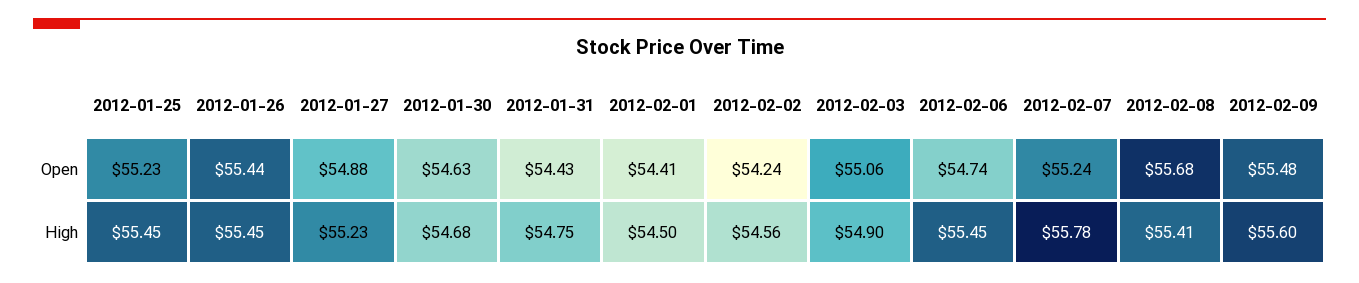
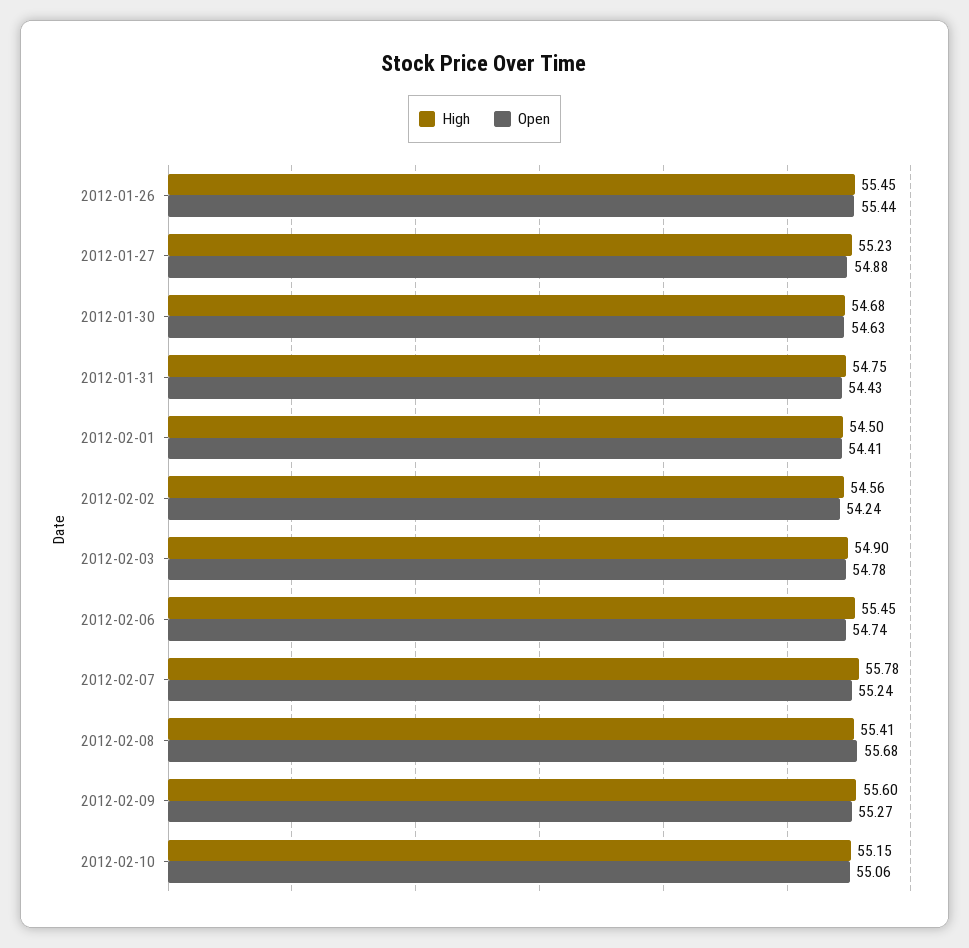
Open, 2012-01-25: 55.23 -> none
Open, 2012-02-03: 55.06 -> 54.78
Open, 2012-02-09: 55.48 -> 55.27
High, 2012-01-25: 55.45 -> none
High, 2012-02-10: none -> 55.15
Open, 2012-02-10: none -> 55.06

